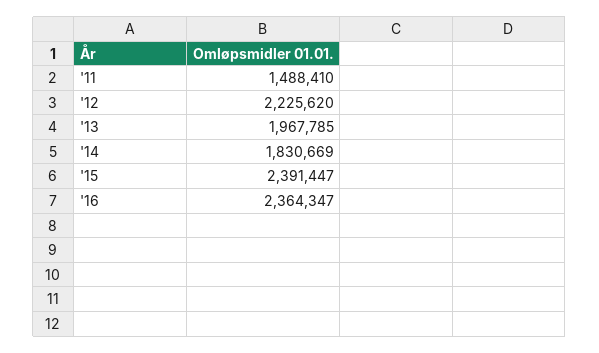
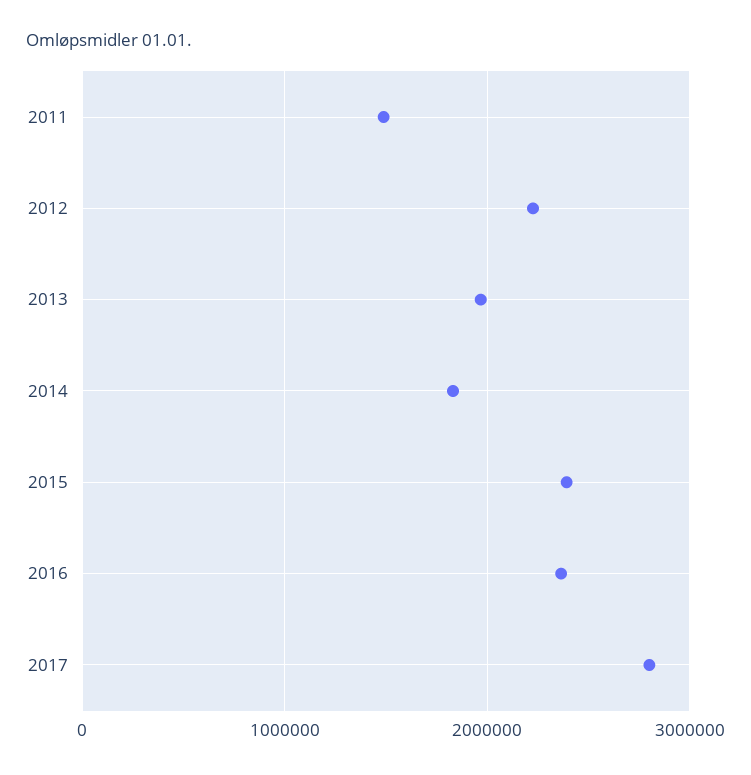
2017: none -> 2800000

